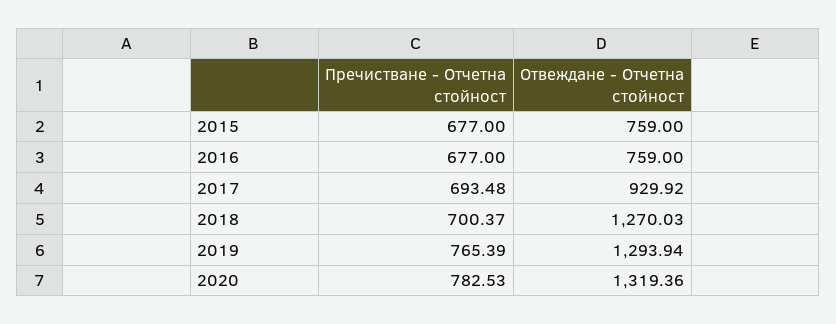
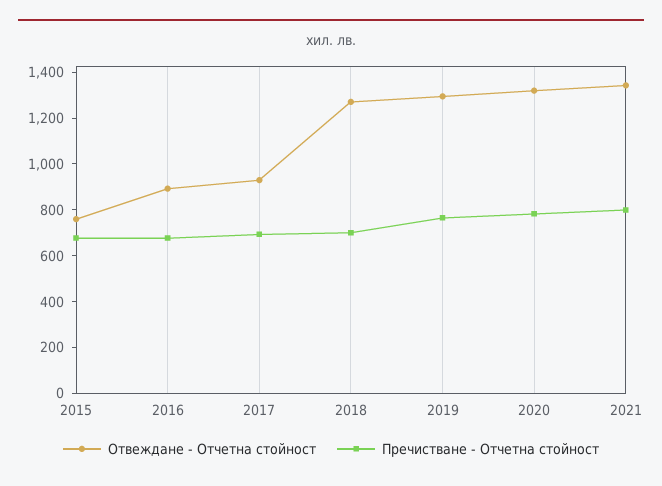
Отвеждане - Отчетна стойност, 2016: 759 -> 900
Отвеждане - Отчетна стойност, 2021: none -> 1350
Пречистване - Отчетна стойност, 2021: none -> 800

